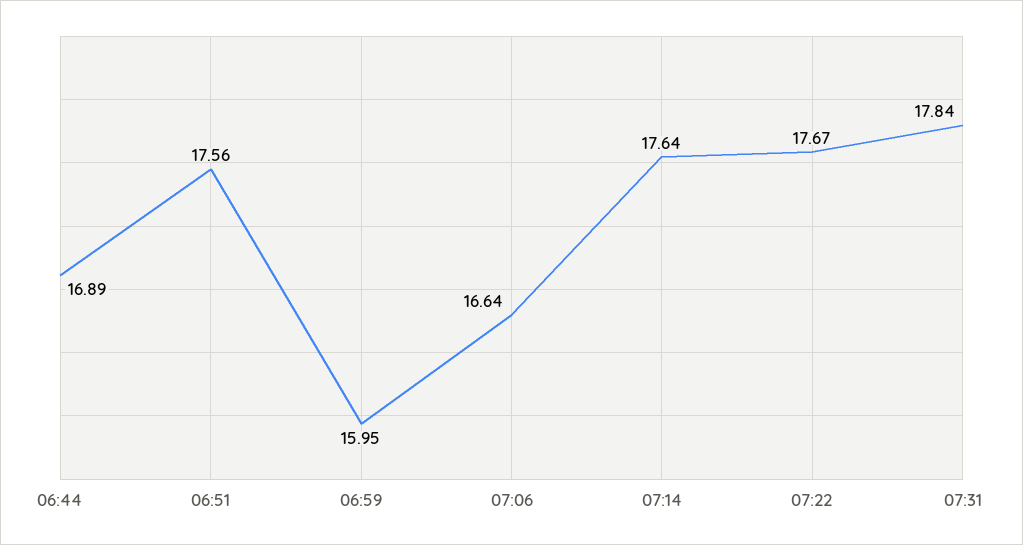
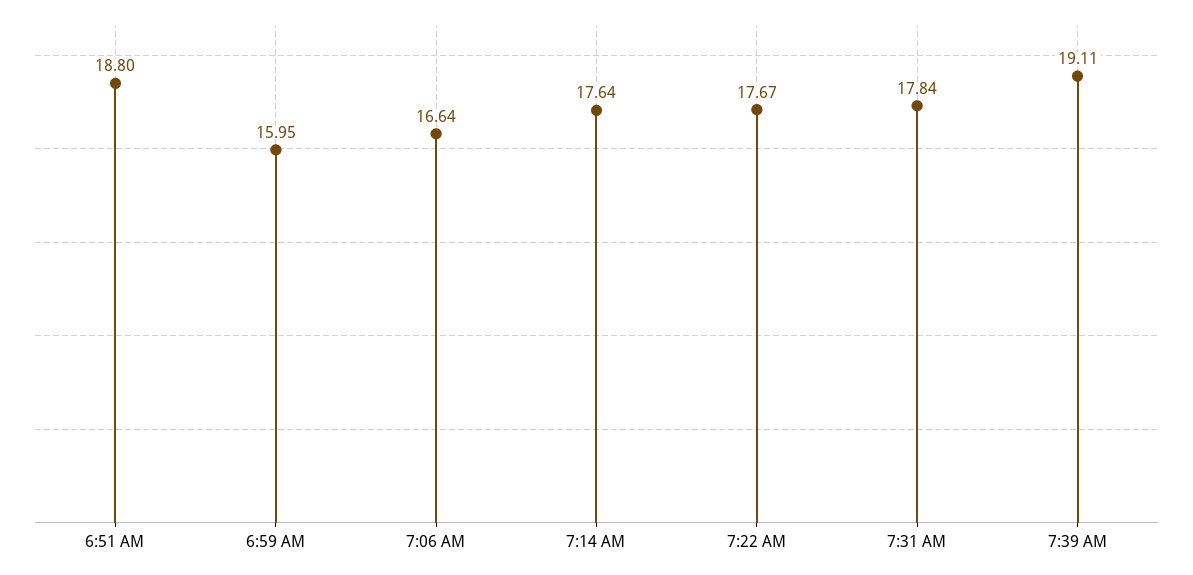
06:44: 16.89 -> none
06:51: 17.56 -> 18.8
7:39 AM: none -> 19.11

